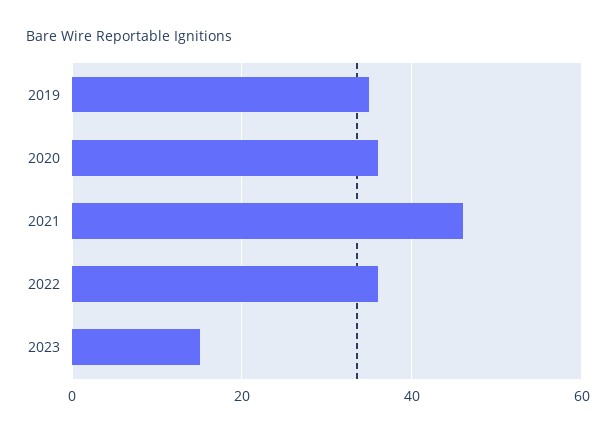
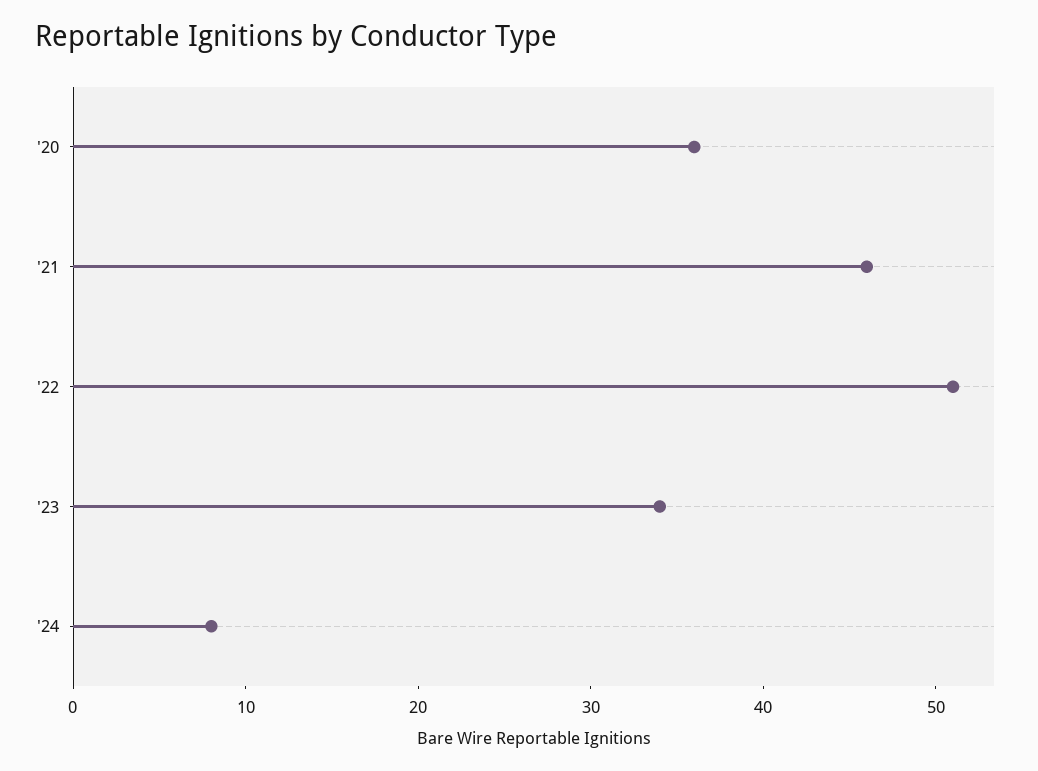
2019: 35 -> none
2022: 35 -> 51
2023: 15 -> 34
'24: none -> 8

